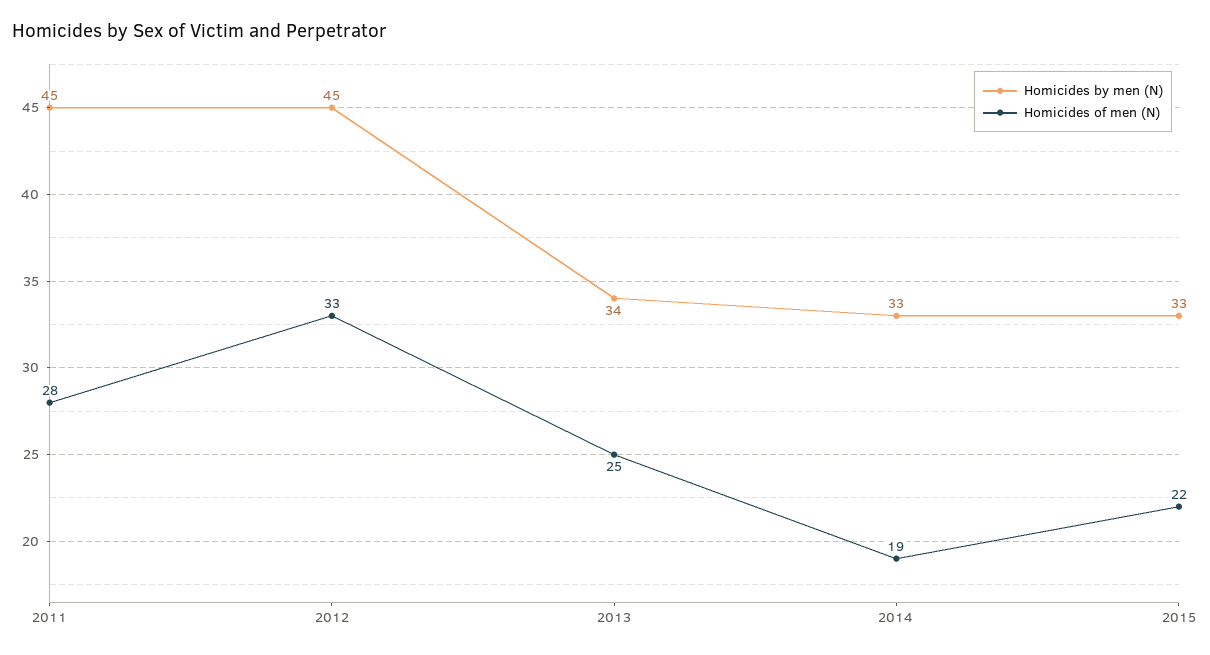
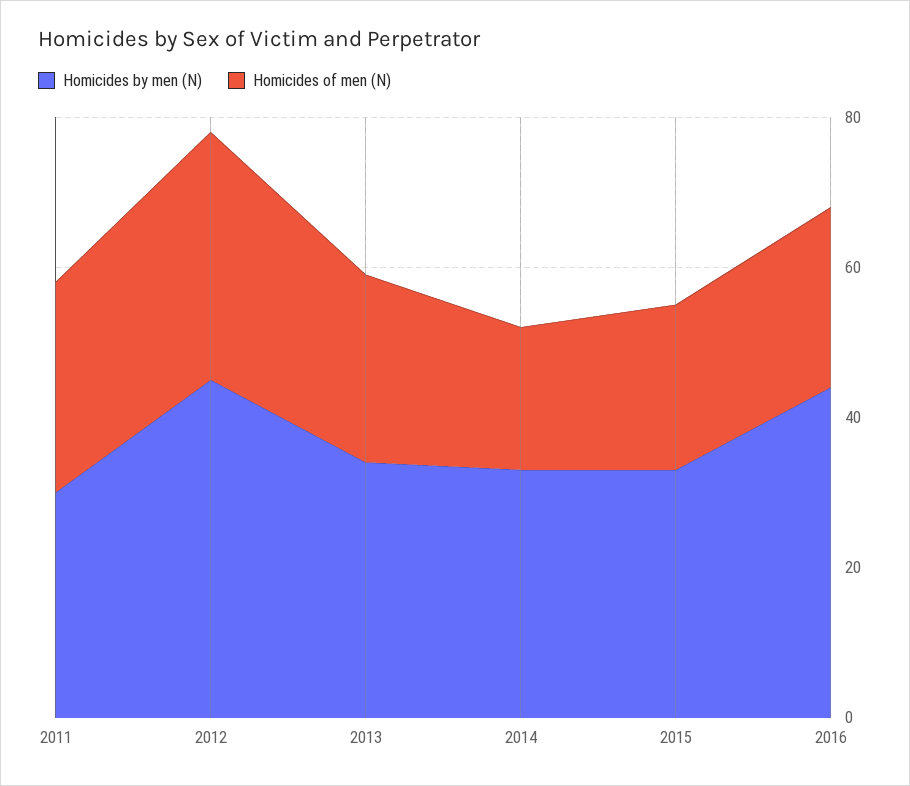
Homicides by men (N), 2011: 45 -> 30
Homicides by men (N), 2016: none -> 45
Homicides of men (N), 2016: none -> 25

